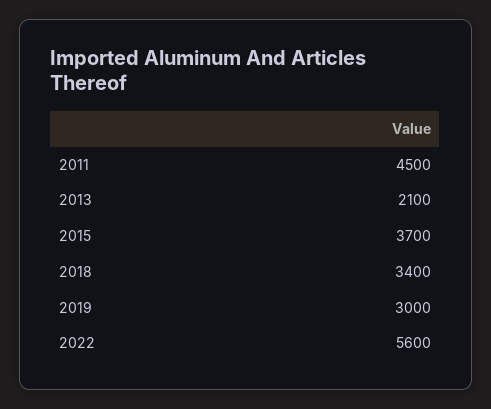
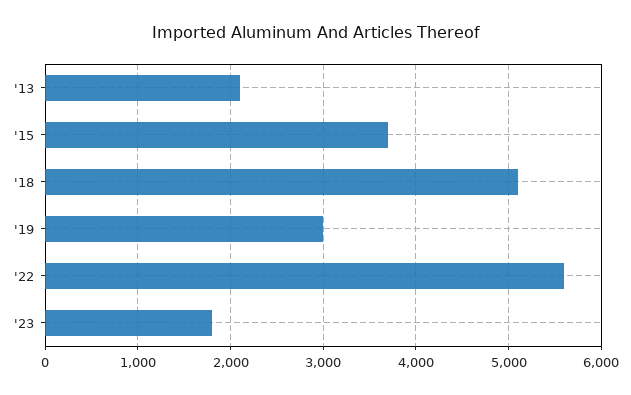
2011: 4500 -> none
2018: 3400 -> 5100
'23: none -> 1800

